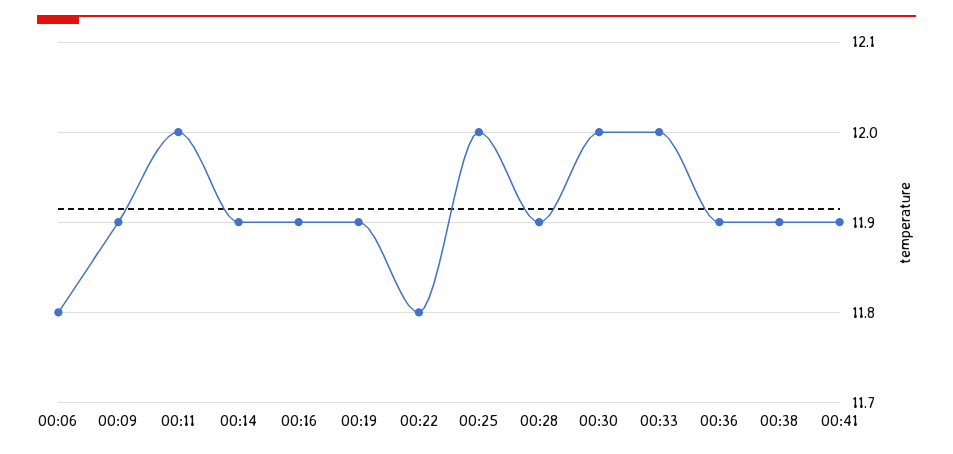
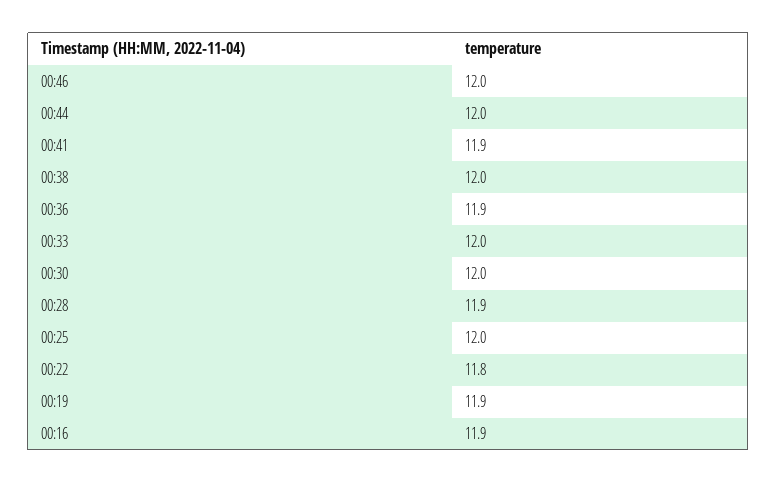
00:06: 11.8 -> none
00:09: 11.9 -> none
00:11: 12 -> none
00:14: 11.9 -> none
00:38: 11.9 -> 12
00:46: none -> 12
00:44: none -> 12

